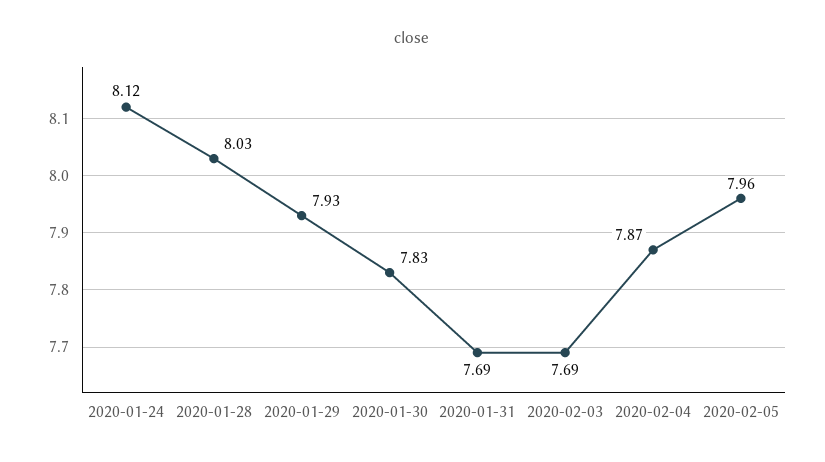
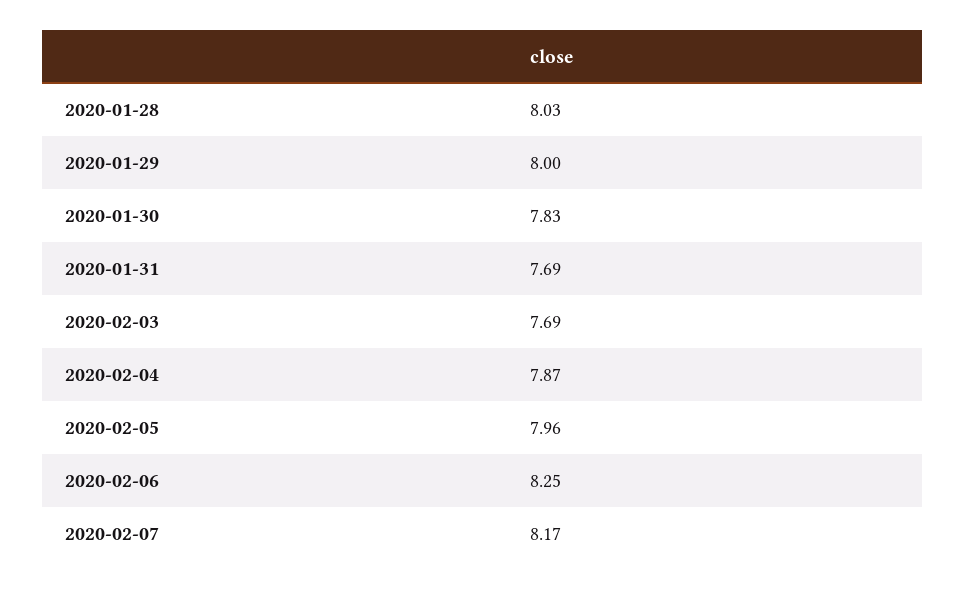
2020-01-24: 8.12 -> none
2020-01-29: 7.93 -> 8
2020-02-06: none -> 8.25
2020-02-07: none -> 8.17

